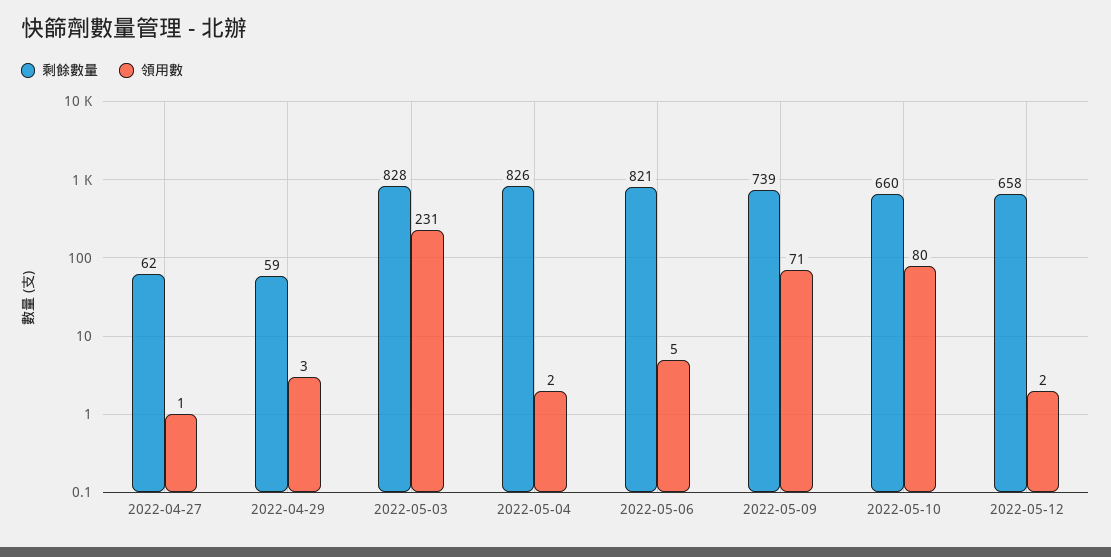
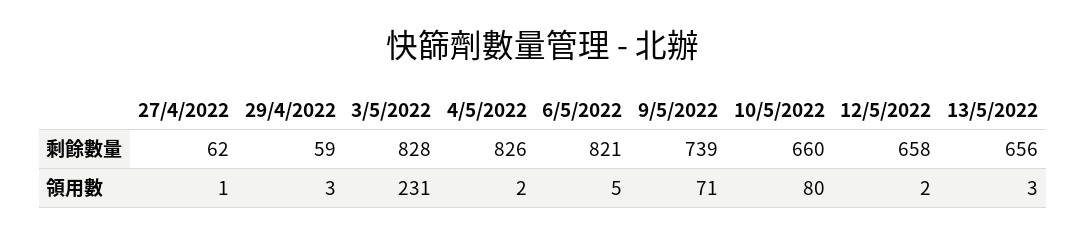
剩餘數量, 13/5/2022: none -> 656
領用數, 13/5/2022: none -> 3

